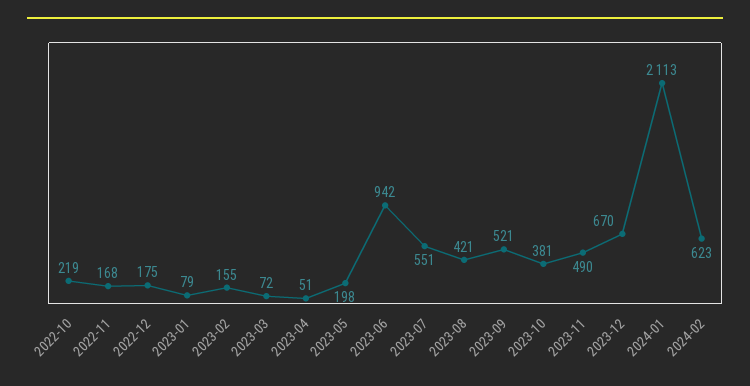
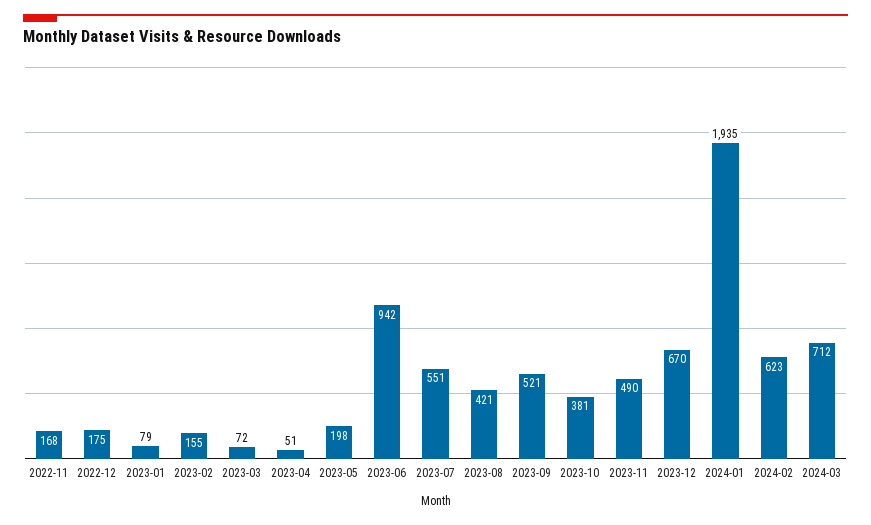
2022-10: 219 -> none
2024-01: 2113 -> 1935
2024-03: none -> 712

